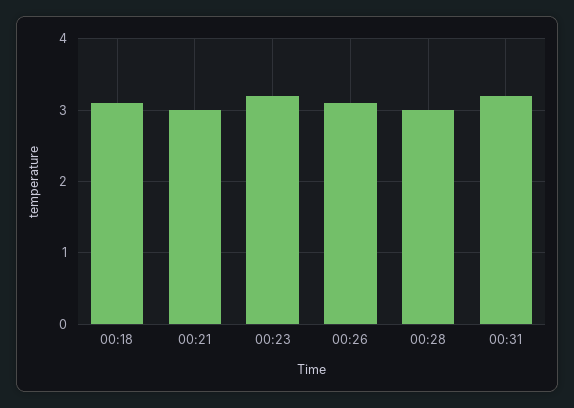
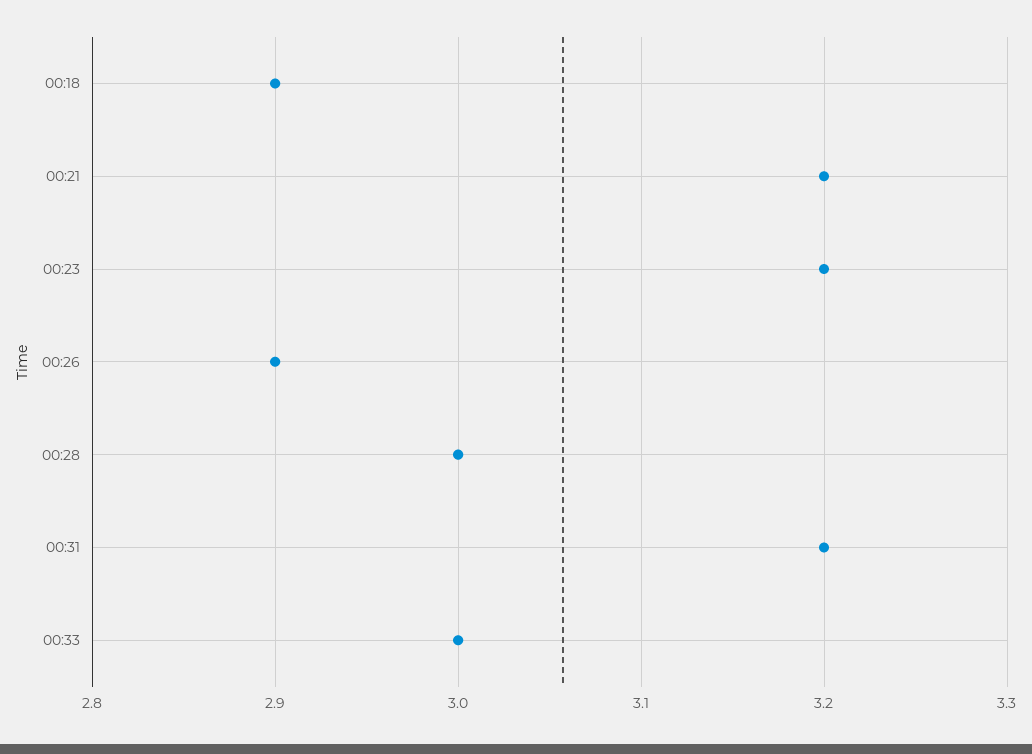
00:18: 3.1 -> 2.9
00:21: 3 -> 3.2
00:26: 3.1 -> 2.9
00:33: none -> 3

